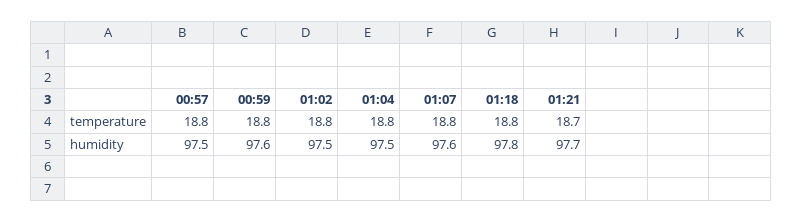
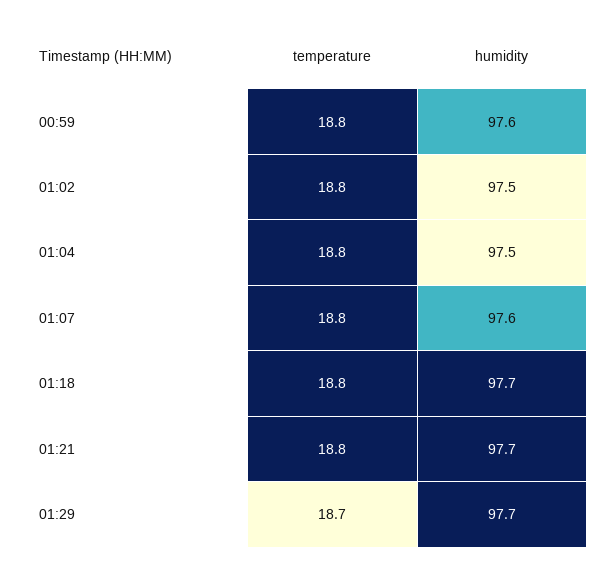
00:57, temperature: 18.8 -> none
01:21, temperature: 18.7 -> 18.8
00:57, humidity: 97.5 -> none
01:18, humidity: 97.8 -> 97.7
01:29, temperature: none -> 18.7
01:29, humidity: none -> 97.7

